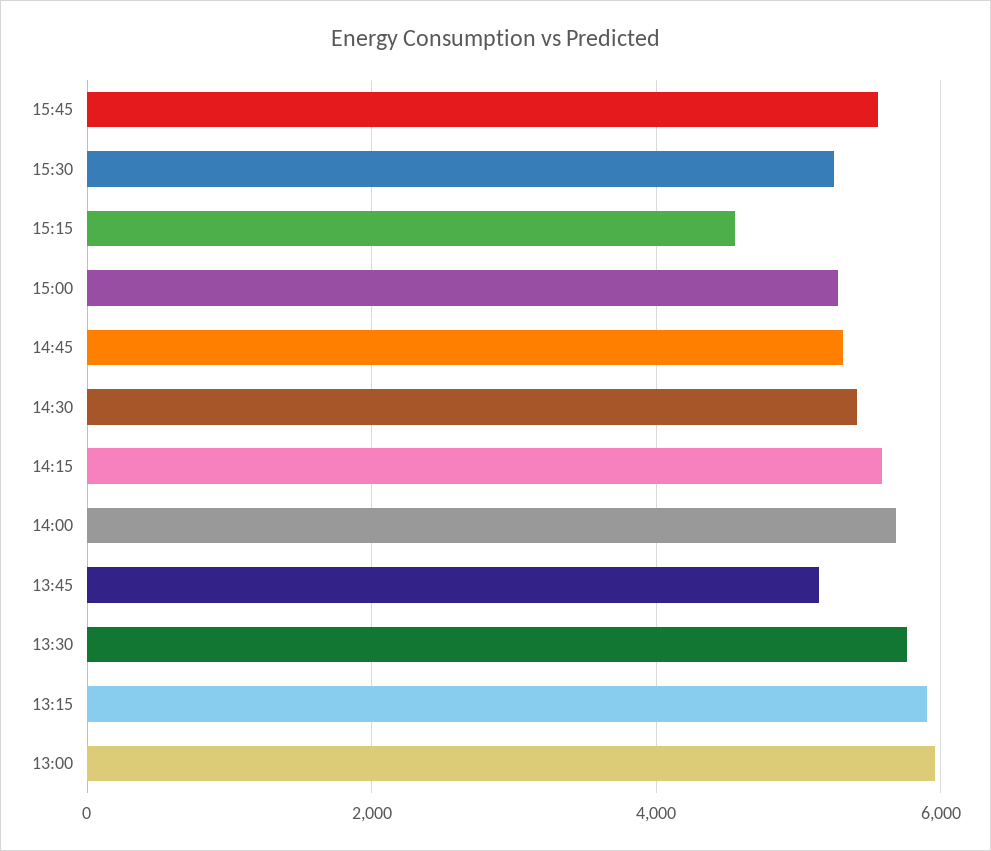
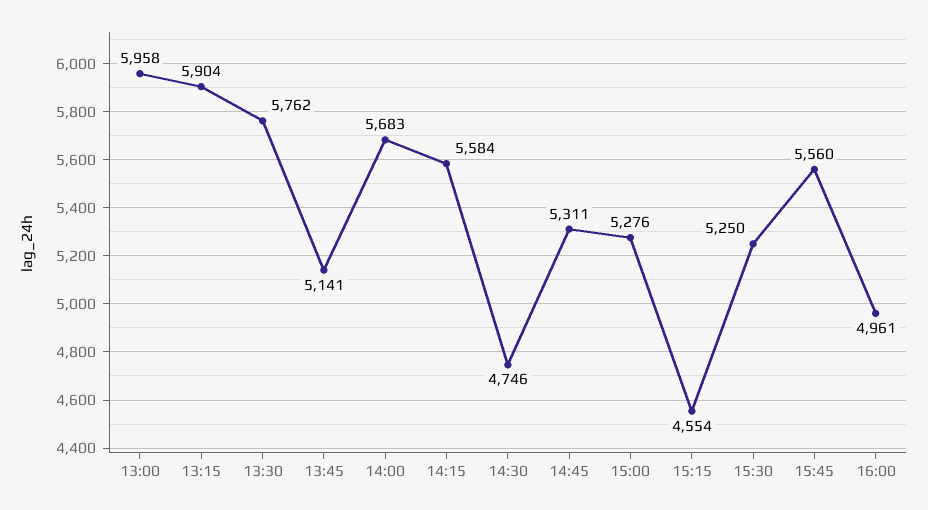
14:30: 5400 -> 4746
16:00: none -> 4961

